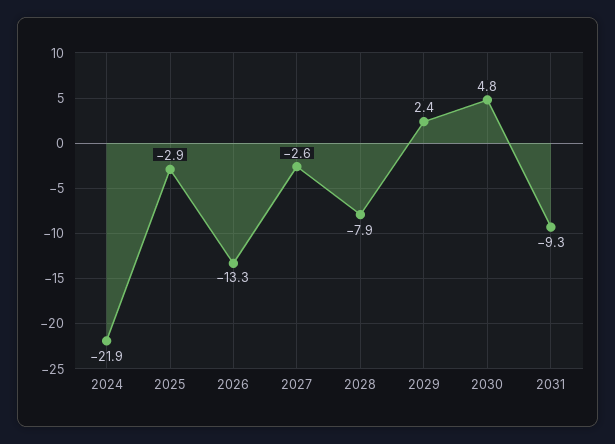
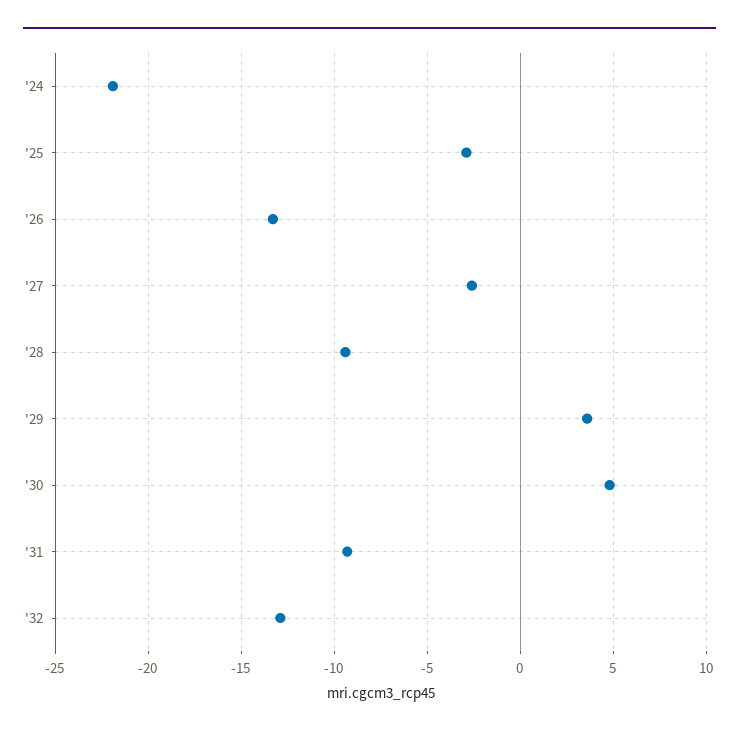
2028: -7.9 -> -9.5
2029: 2.4 -> 3.5
'32: none -> -13

